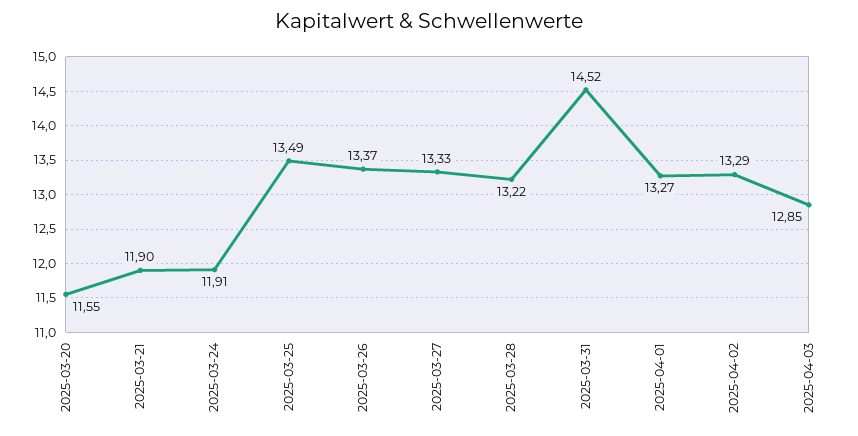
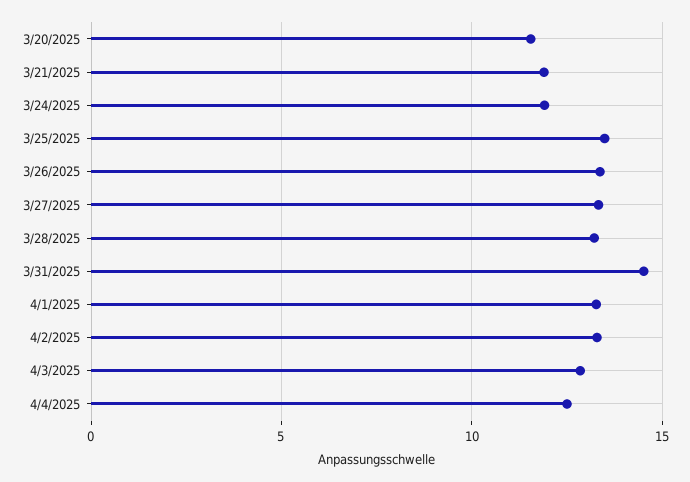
4/4/2025: none -> 12.5

